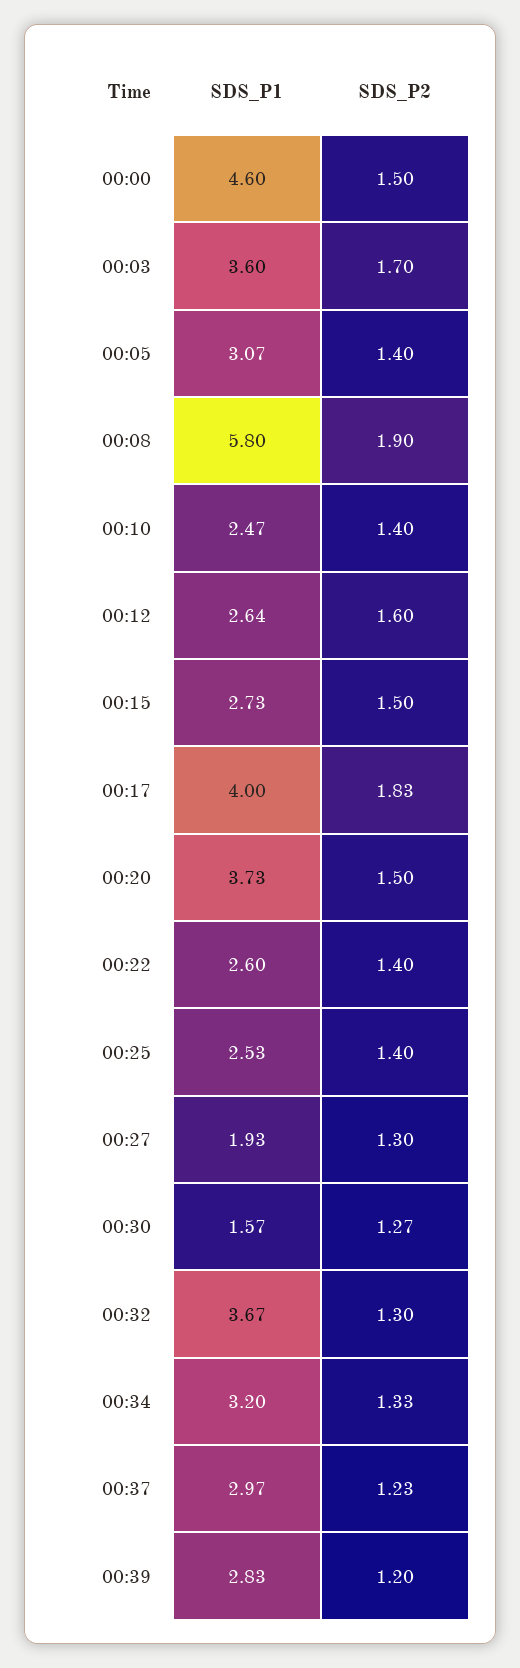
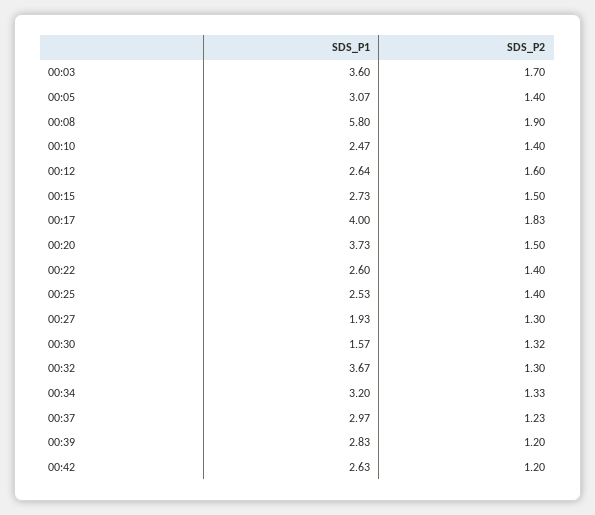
SDS_P1, 00:00: 4.6 -> none
SDS_P2, 00:00: 1.5 -> none
SDS_P2, 00:30: 1.27 -> 1.32
SDS_P1, 00:42: none -> 2.63
SDS_P2, 00:42: none -> 1.2

